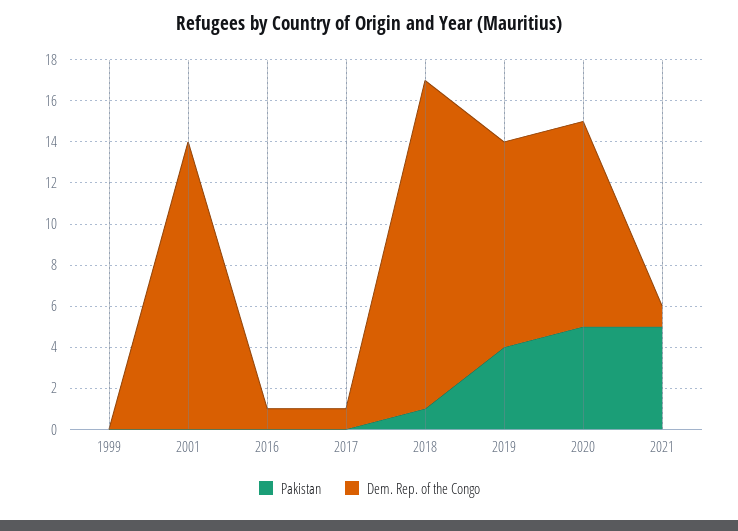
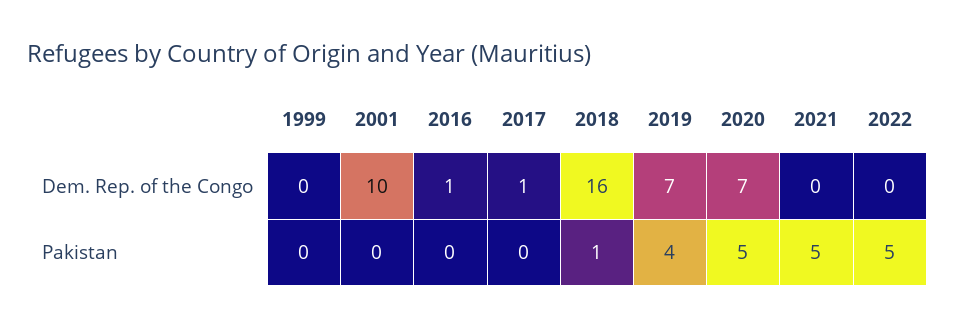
Dem. Rep. of the Congo, 2001: 14 -> 10
Dem. Rep. of the Congo, 2019: 10 -> 7
Dem. Rep. of the Congo, 2020: 10 -> 7
Dem. Rep. of the Congo, 2021: 1 -> 0
Dem. Rep. of the Congo, 2022: none -> 0
Pakistan, 2022: none -> 5

